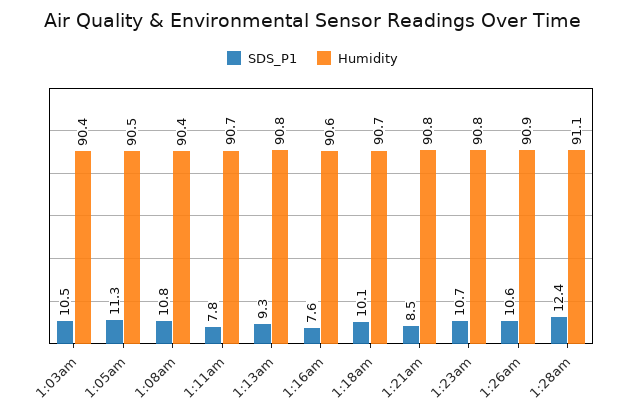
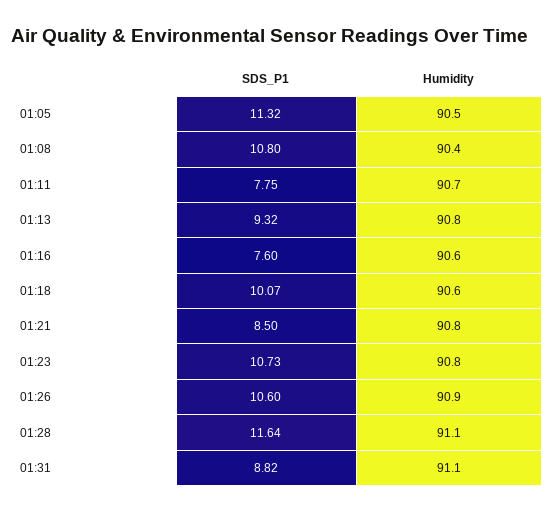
SDS_P1, 1:03am: 10.5 -> none
Humidity, 1:03am: 90.4 -> none
Humidity, 1:18am: 90.7 -> 90.6
SDS_P1, 1:28am: 12.4 -> 11.64
SDS_P1, 01:31: none -> 8.82
Humidity, 01:31: none -> 91.1

